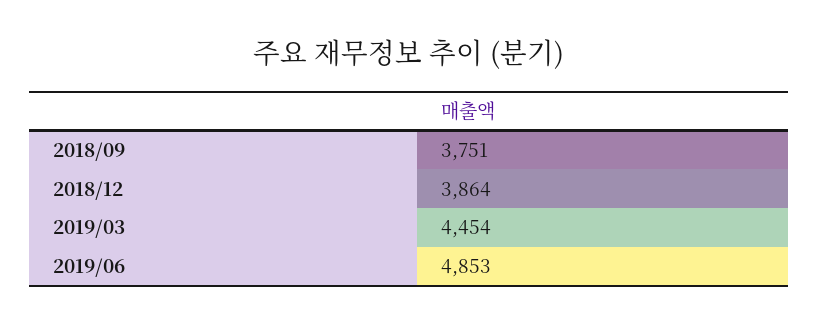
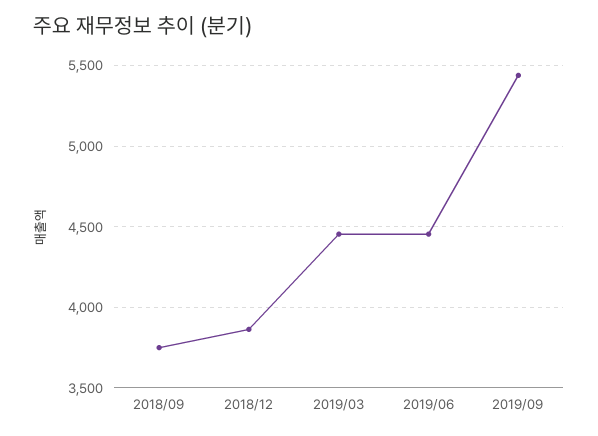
2019/06: 4853 -> 4450
2019/09: none -> 5450

